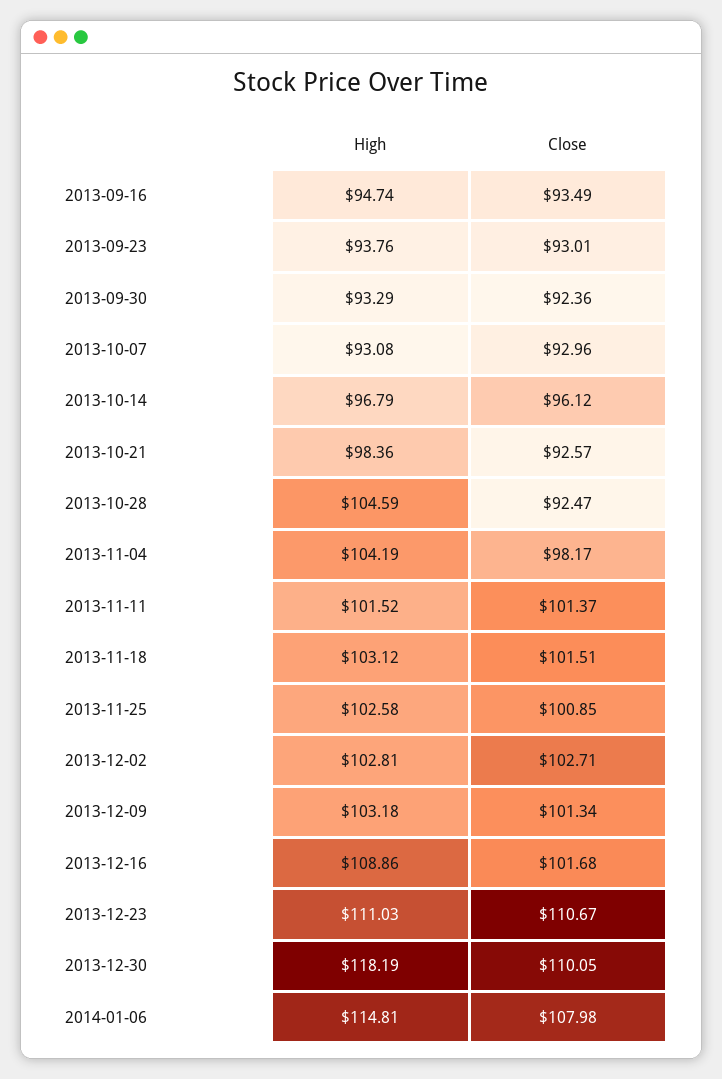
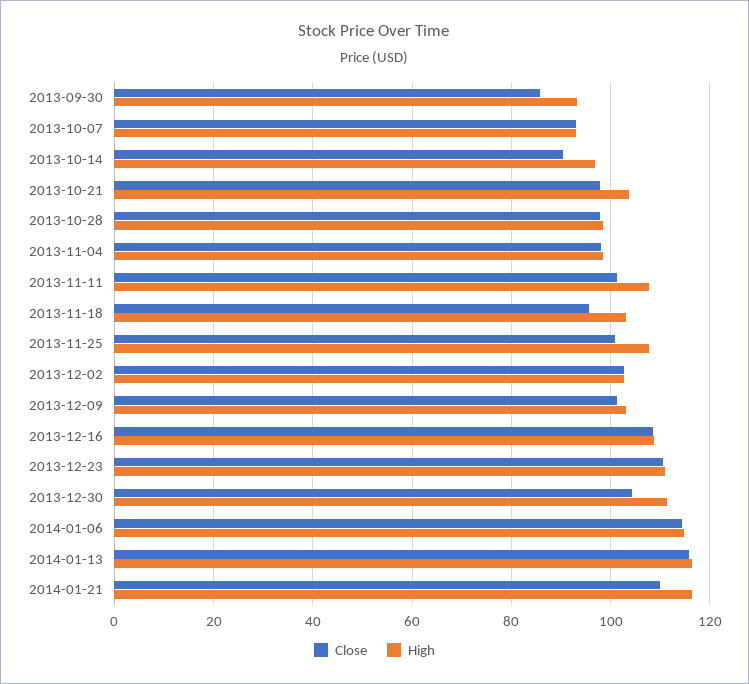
High, 2013-09-16: 94.74 -> none
Close, 2013-09-16: 93.49 -> none
High, 2013-09-23: 93.76 -> none
Close, 2013-09-23: 93.01 -> none
Close, 2013-09-30: 92.36 -> 86
Close, 2013-10-14: 96.12 -> 90
High, 2013-10-21: 98.36 -> 104
Close, 2013-10-21: 92.57 -> 98
High, 2013-10-28: 104.59 -> 98
Close, 2013-10-28: 92.47 -> 98
High, 2013-11-04: 104.19 -> 98
High, 2013-11-11: 101.52 -> 108
Close, 2013-11-18: 101.51 -> 96
High, 2013-11-25: 102.58 -> 108
Close, 2013-12-16: 101.68 -> 108
High, 2013-12-30: 118.19 -> 112
Close, 2013-12-30: 110.05 -> 104
Close, 2014-01-06: 107.98 -> 114
Close, 2014-01-13: none -> 116
High, 2014-01-13: none -> 116
Close, 2014-01-21: none -> 110
High, 2014-01-21: none -> 116

